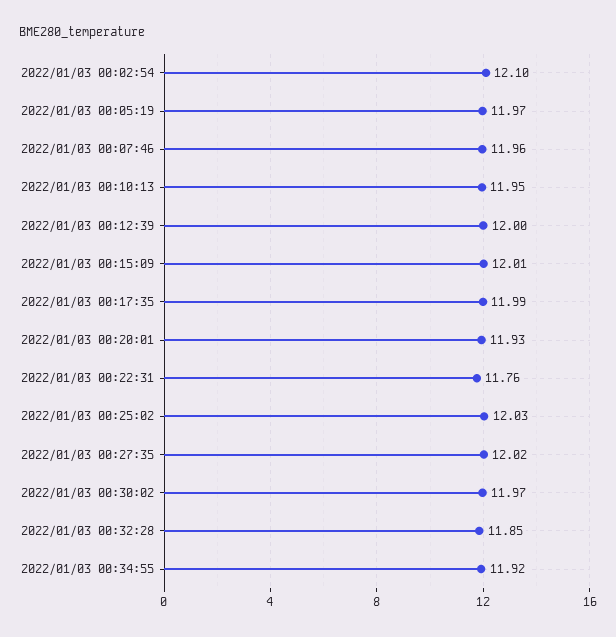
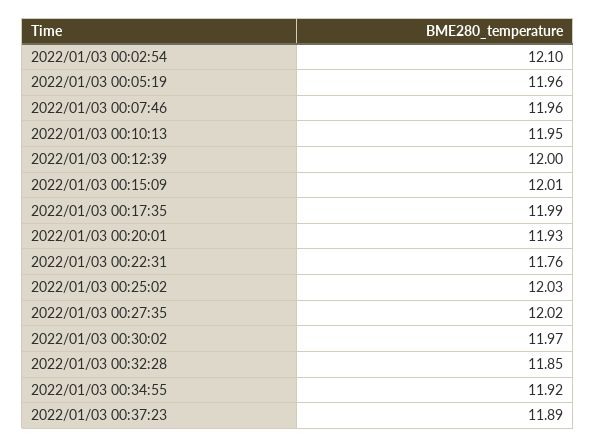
2022/01/03 00:05:19: 11.97 -> 11.96
2022/01/03 00:37:23: none -> 11.89

